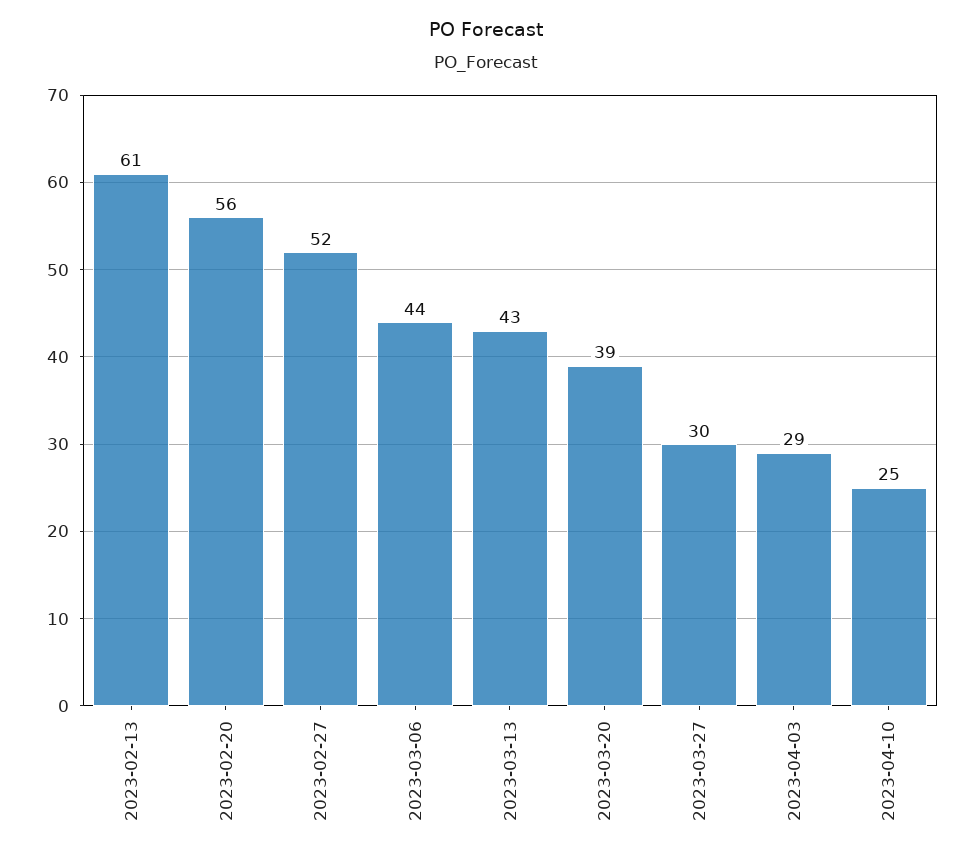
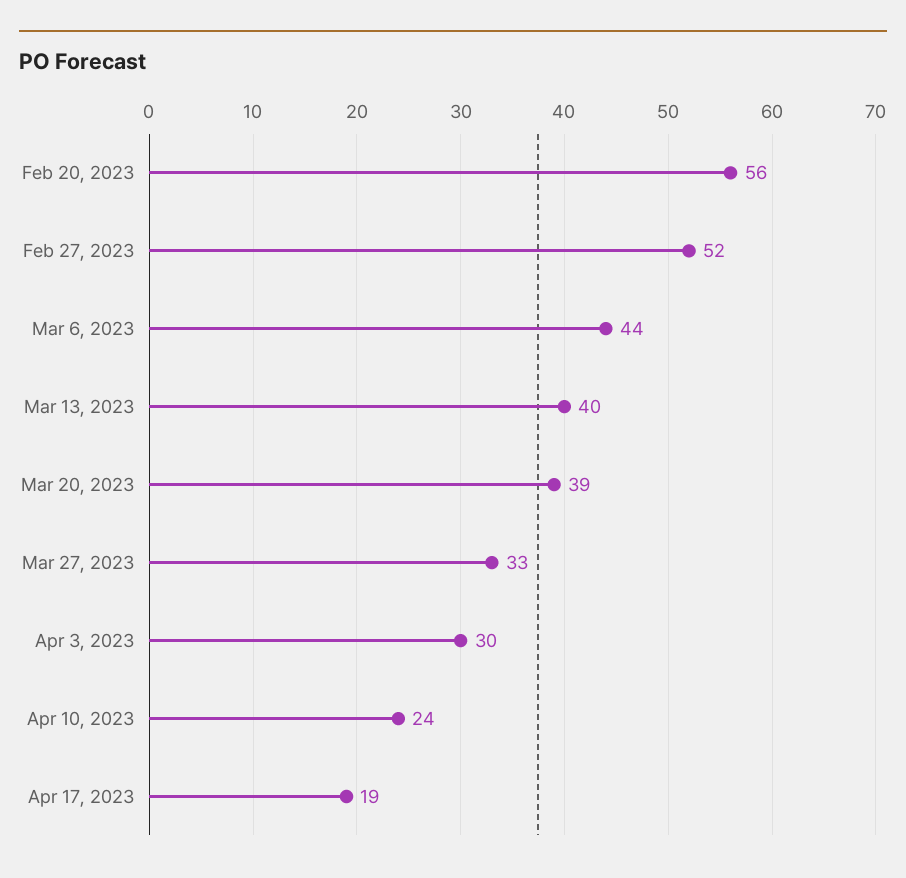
2023-02-13: 61 -> none
2023-03-13: 43 -> 40
2023-03-27: 30 -> 33
2023-04-03: 29 -> 30
2023-04-10: 25 -> 24
Apr 17, 2023: none -> 19

